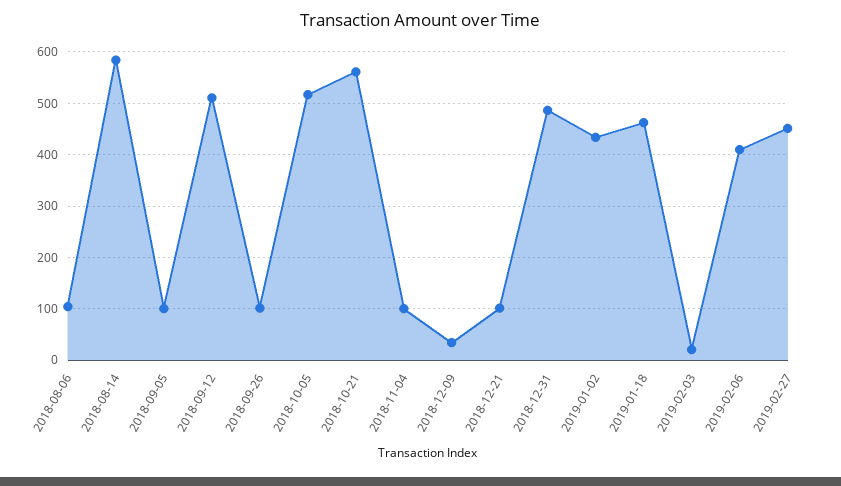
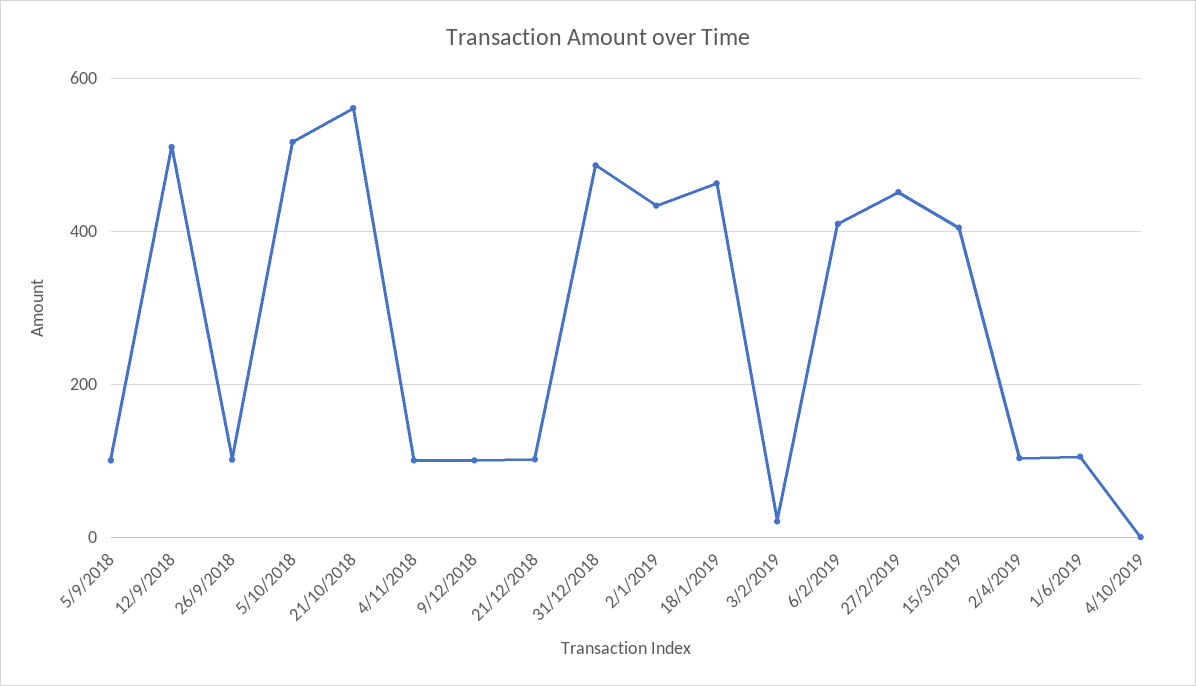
2018-08-06: 100 -> none
2018-08-14: 580 -> none
2018-12-09: 40 -> 100
15/3/2019: none -> 400
2/4/2019: none -> 100
1/6/2019: none -> 100
4/10/2019: none -> 0

